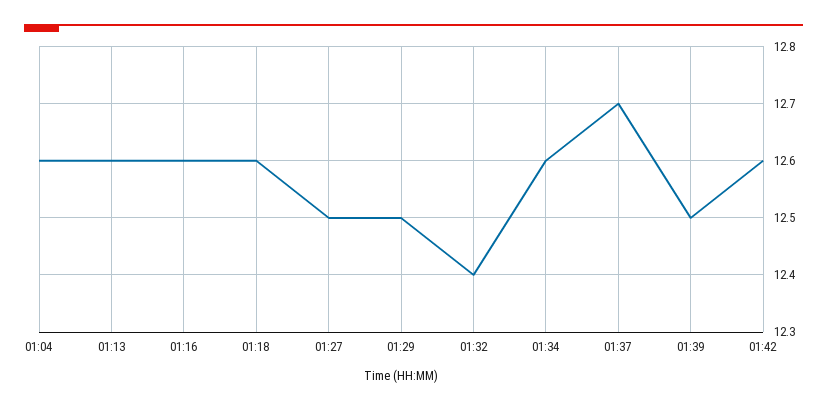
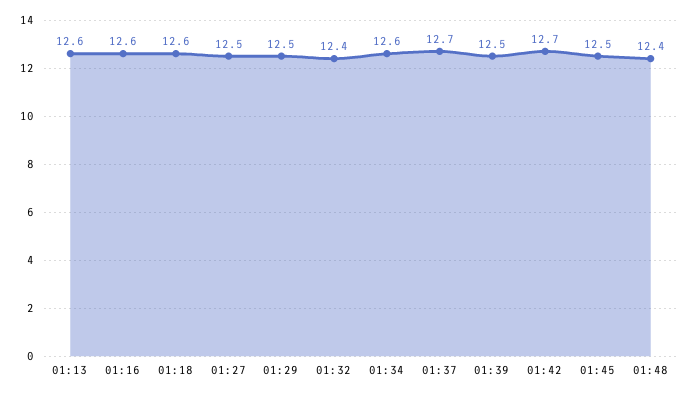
01:04: 12.6 -> none
01:42: 12.6 -> 12.7
01:45: none -> 12.5
01:48: none -> 12.4

